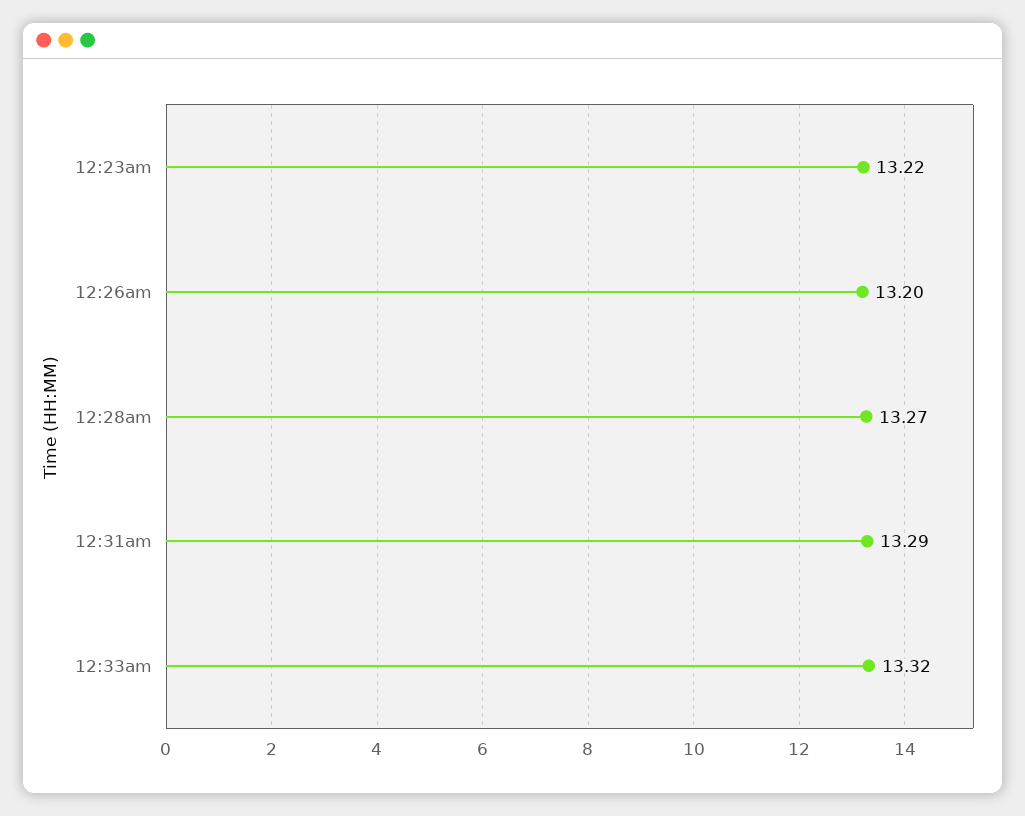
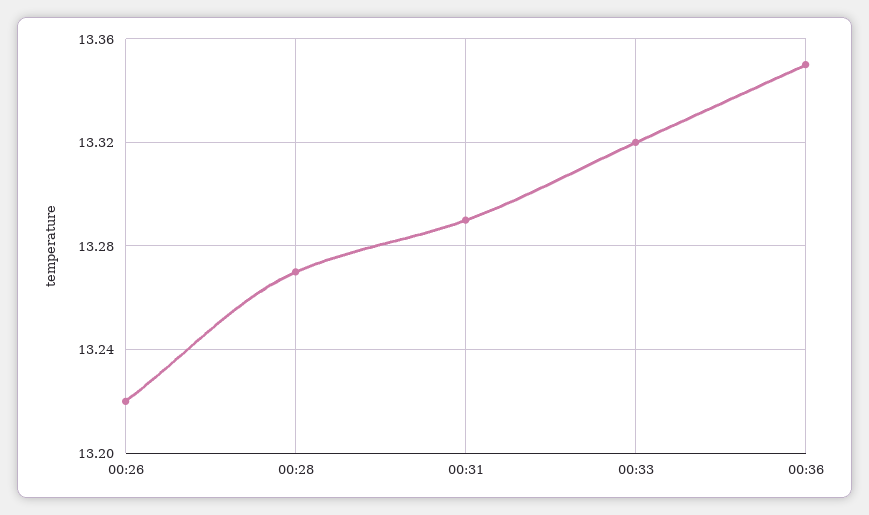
12:23am: 13.22 -> none
12:26am: 13.2 -> 13.22
00:36: none -> 13.35

